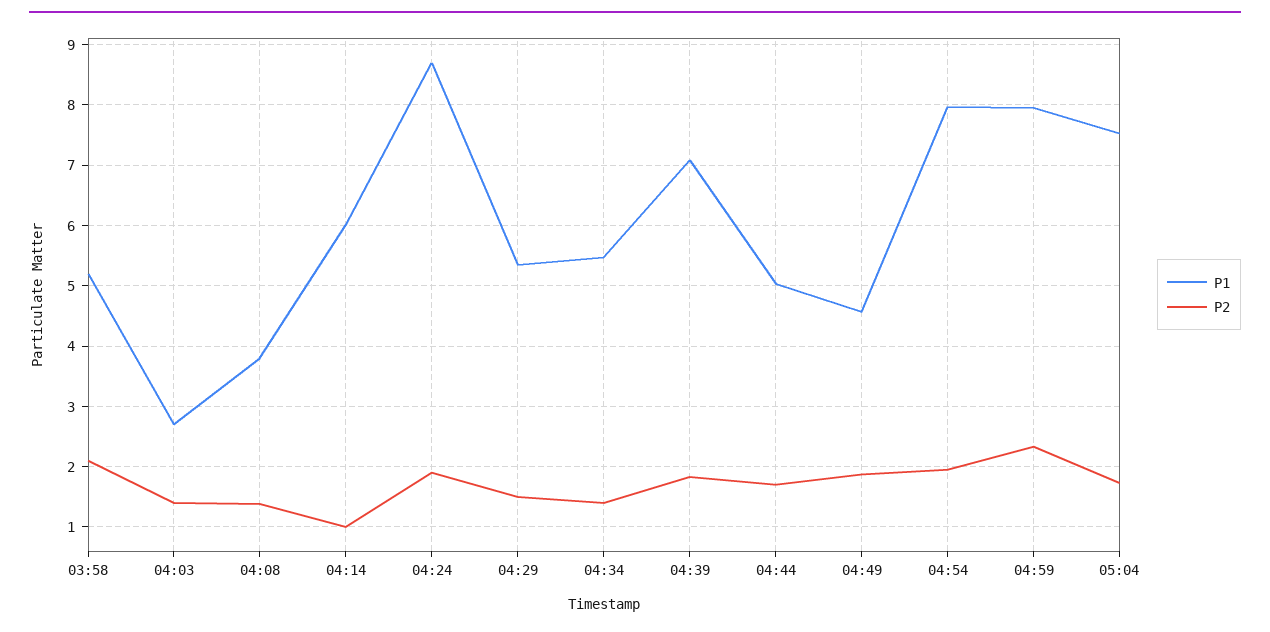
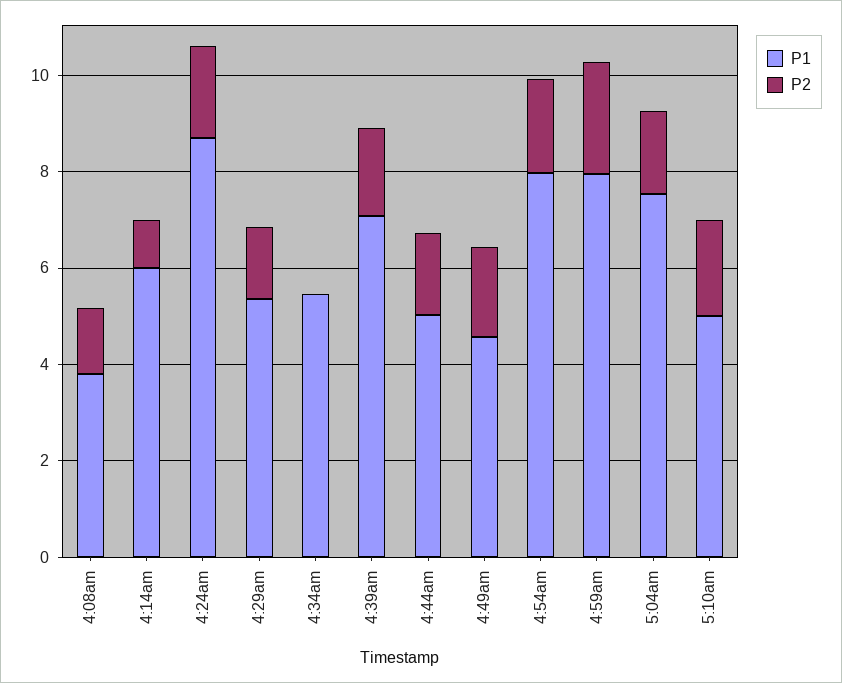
P1, 03:58: 5.2 -> none
P2, 03:58: 2.1 -> none
P1, 04:03: 2.7 -> none
P2, 04:03: 1.4 -> none
P2, 04:34: 1.4 -> 0
P1, 5:10am: none -> 5
P2, 5:10am: none -> 2

